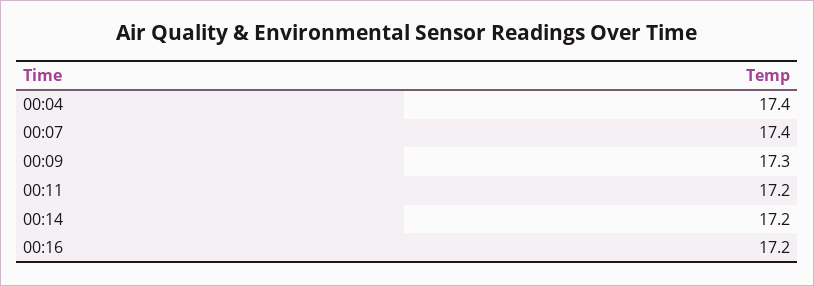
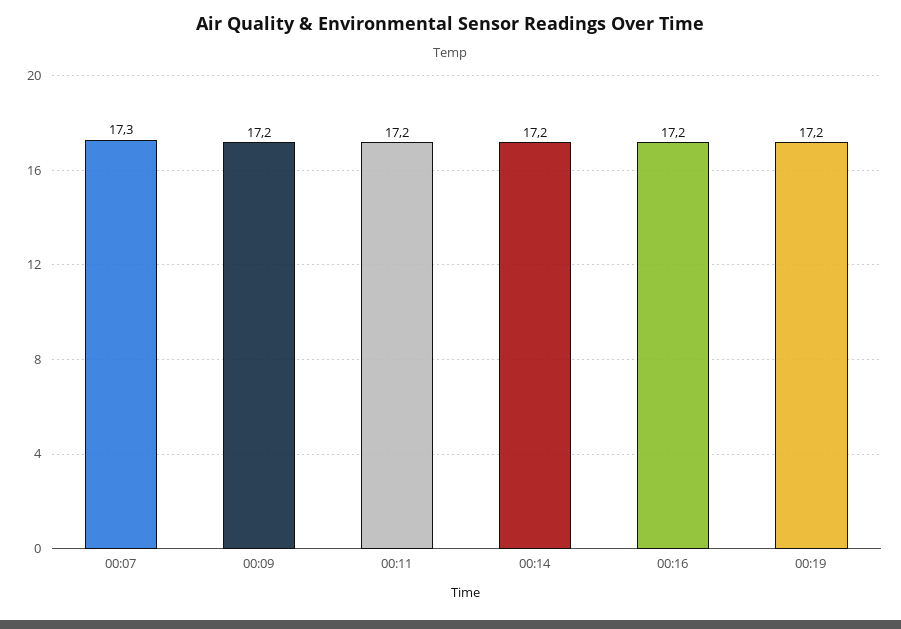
00:04: 17.4 -> none
00:07: 17.4 -> 17.3
00:09: 17.3 -> 17.2
00:19: none -> 17.2

